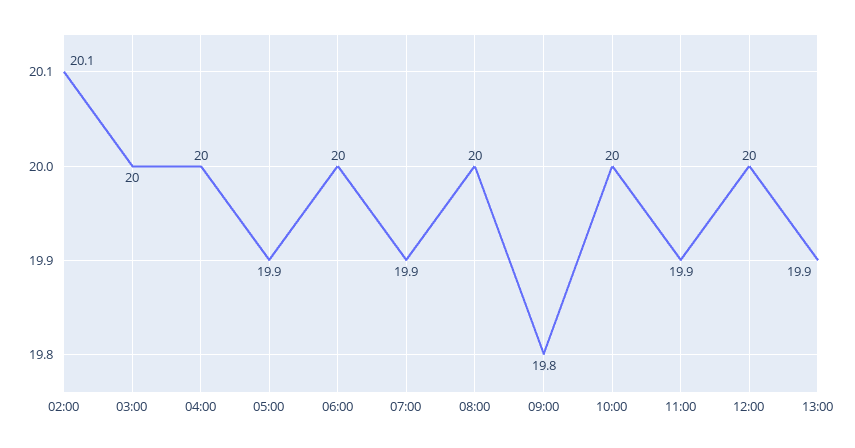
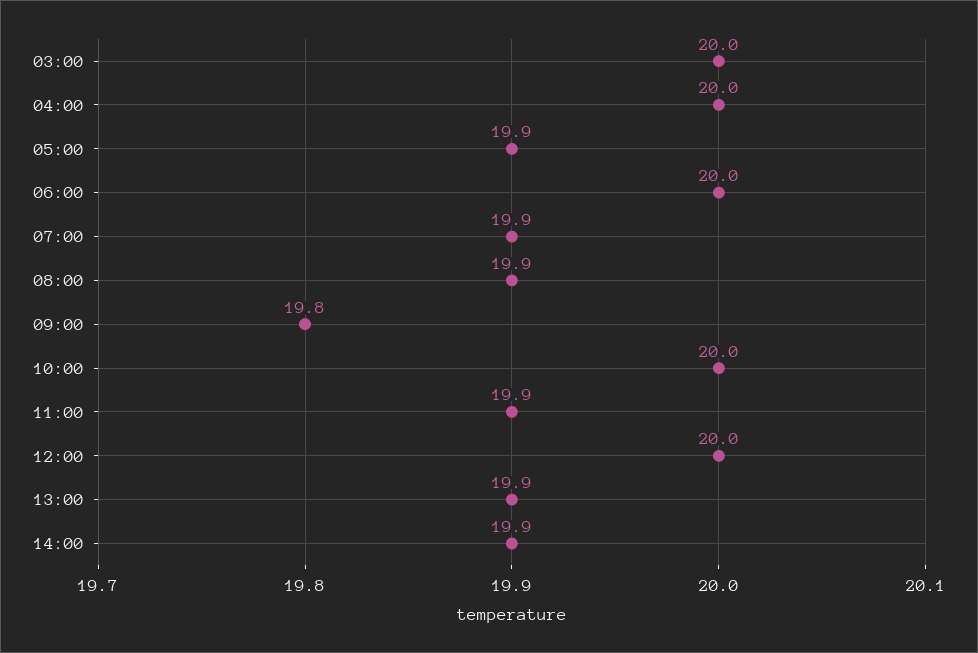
02:00: 20.1 -> none
08:00: 20 -> 19.9
14:00: none -> 19.9

